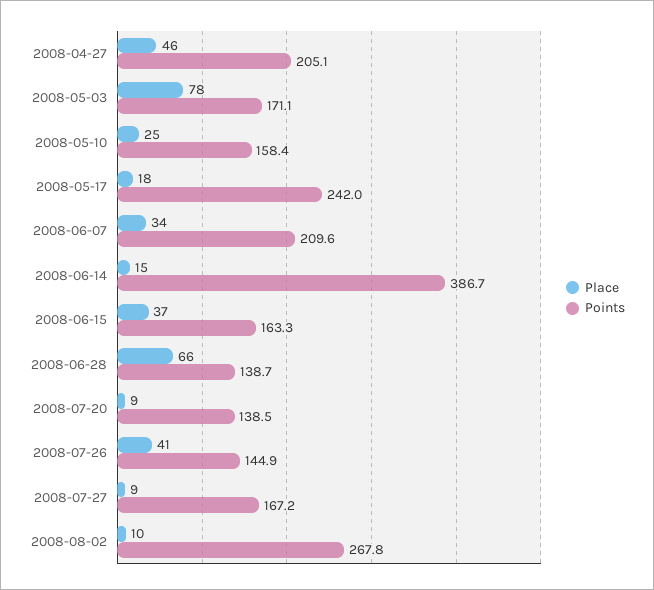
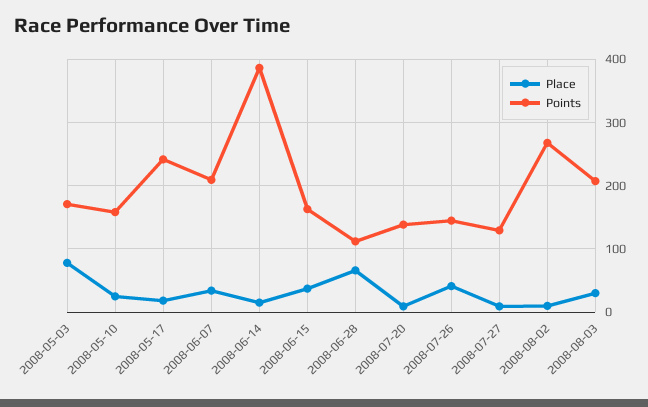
Place, 2008-04-27: 46 -> none
Points, 2008-04-27: 205.1 -> none
Points, 2008-06-28: 138.7 -> 110
Points, 2008-07-27: 167.2 -> 130
Place, 2008-08-03: none -> 30
Points, 2008-08-03: none -> 210

